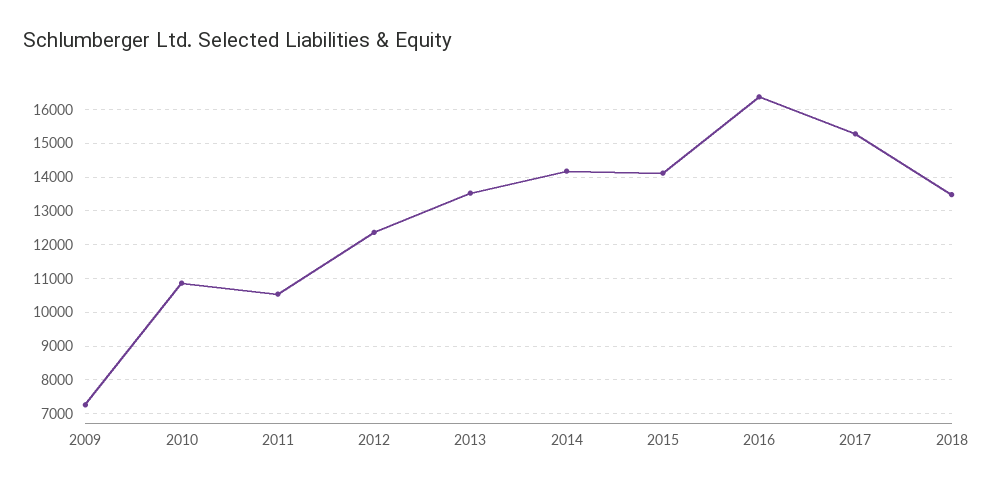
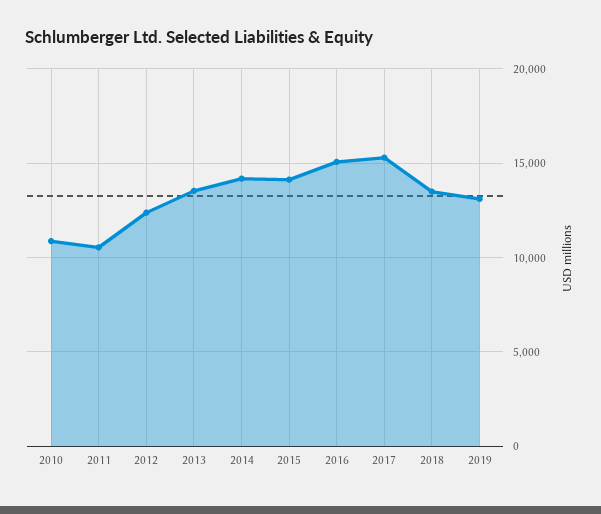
2009: 7200 -> none
2016: 16400 -> 15000
2019: none -> 13000

